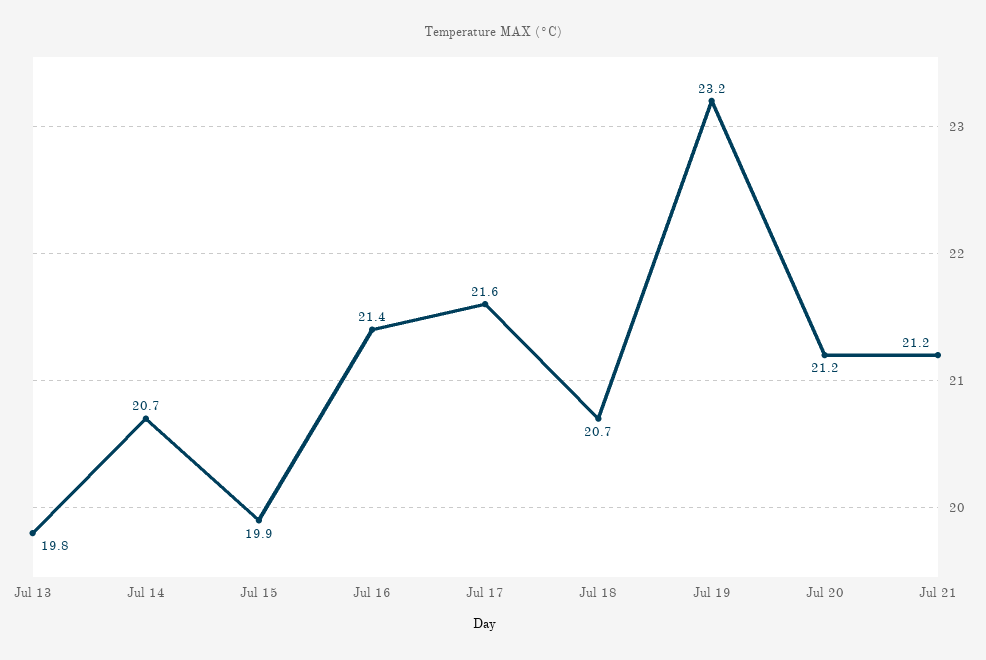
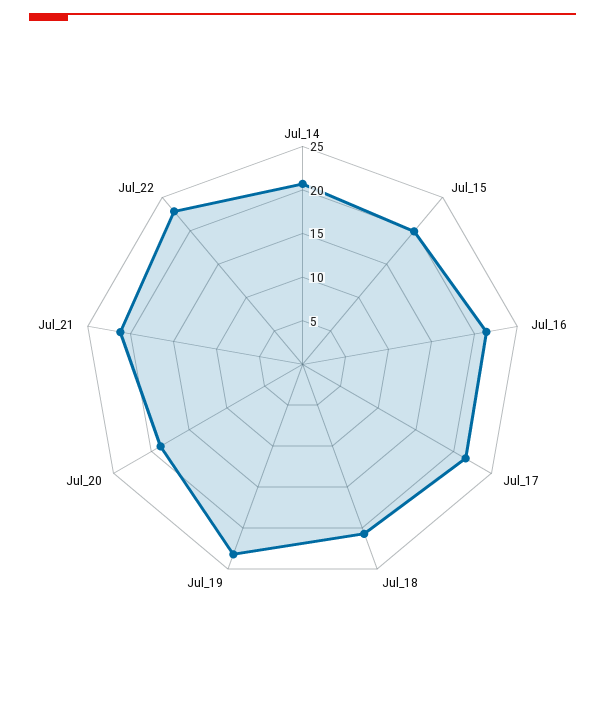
Jul 13: 19.8 -> none
Jul 20: 21.2 -> 19
Jul_22: none -> 23

